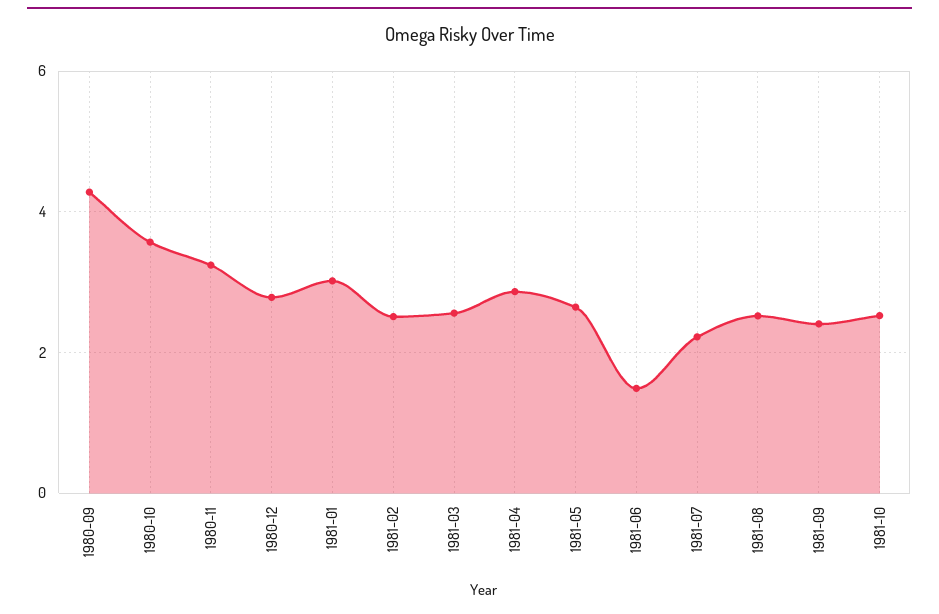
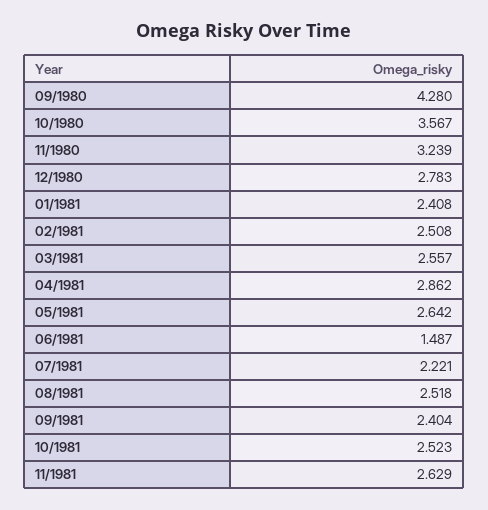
1981-01: 3 -> 2.408
11/1981: none -> 2.629

